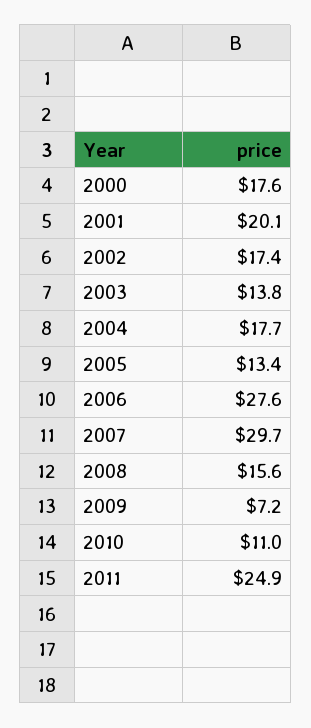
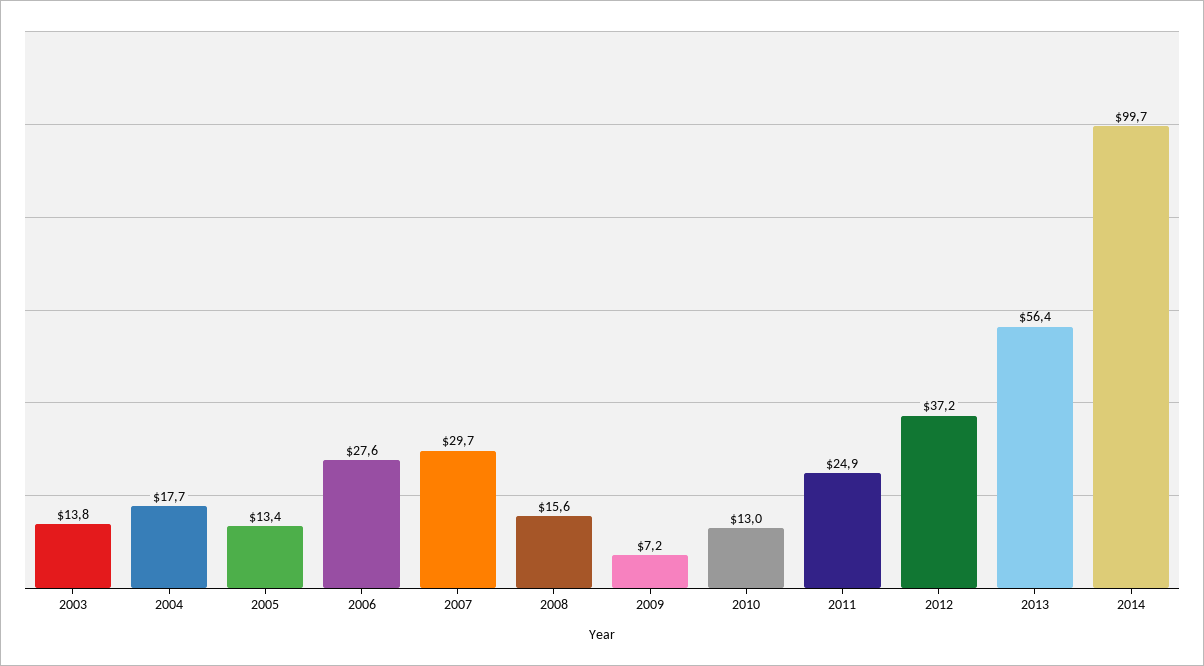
2000: 17.6 -> none
2001: 20.1 -> none
2002: 17.4 -> none
2010: 11 -> 13
2012: none -> 37.2
2013: none -> 56.4
2014: none -> 99.7

